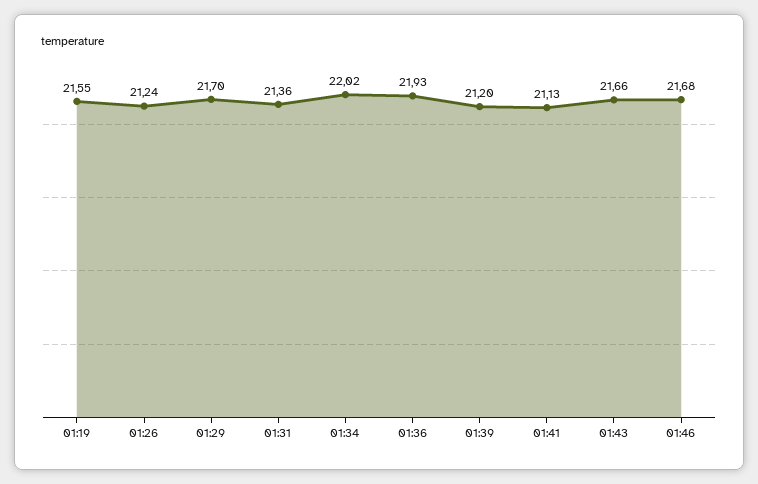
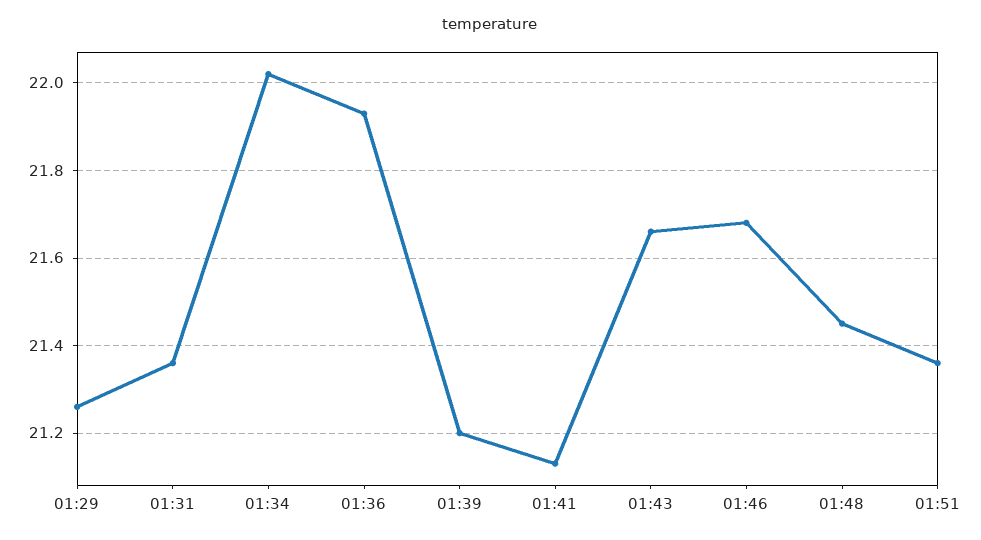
01:19: 21.55 -> none
01:26: 21.24 -> none
01:29: 21.7 -> 21.25
01:48: none -> 21.45
01:51: none -> 21.35

